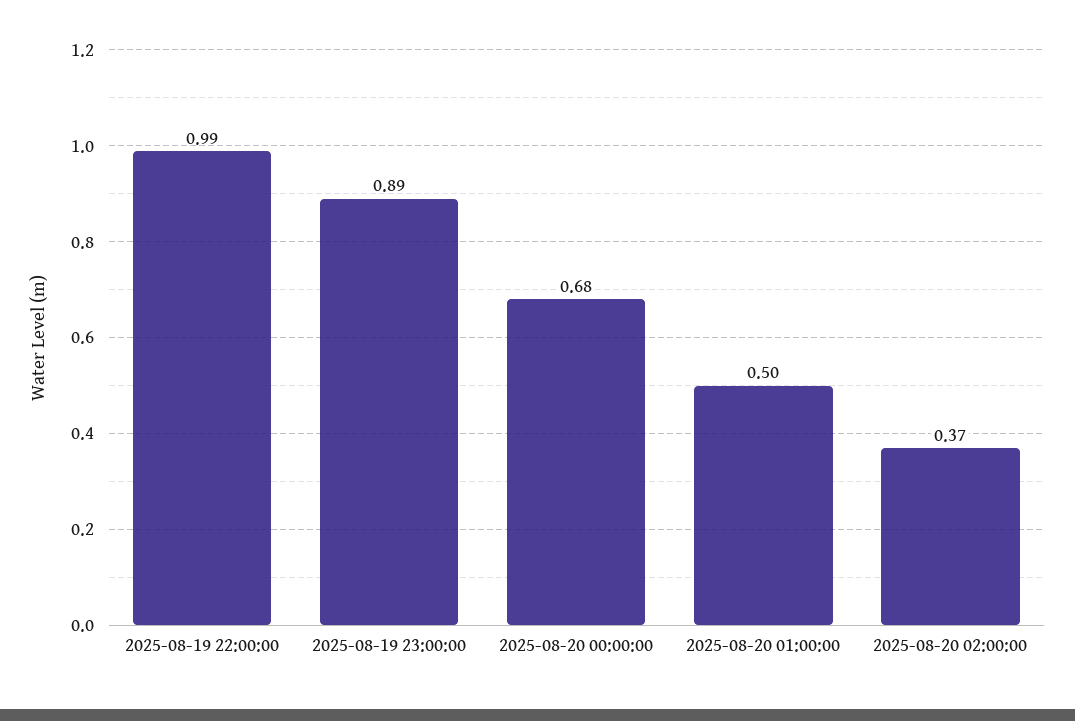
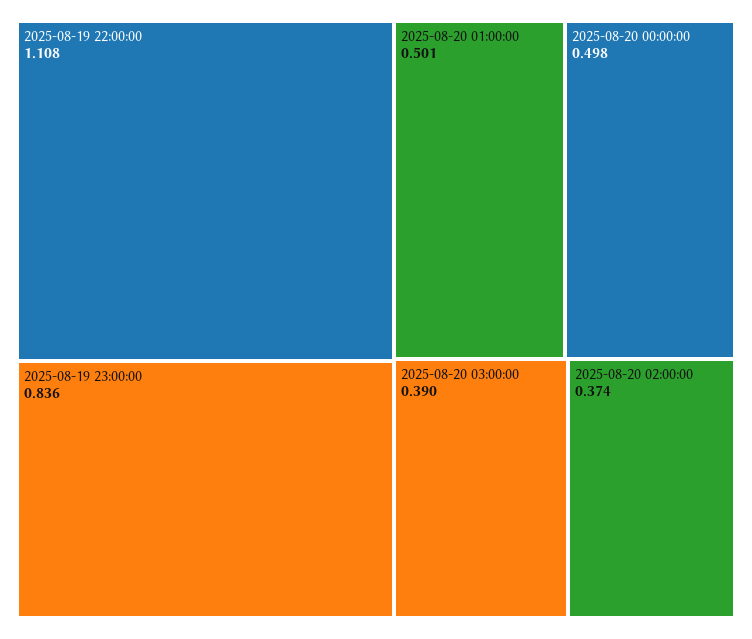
2025-08-19 22:00:00: 0.99 -> 1.108
2025-08-19 23:00:00: 0.89 -> 0.836
2025-08-20 00:00:00: 0.68 -> 0.498
2025-08-20 03:00:00: none -> 0.39

